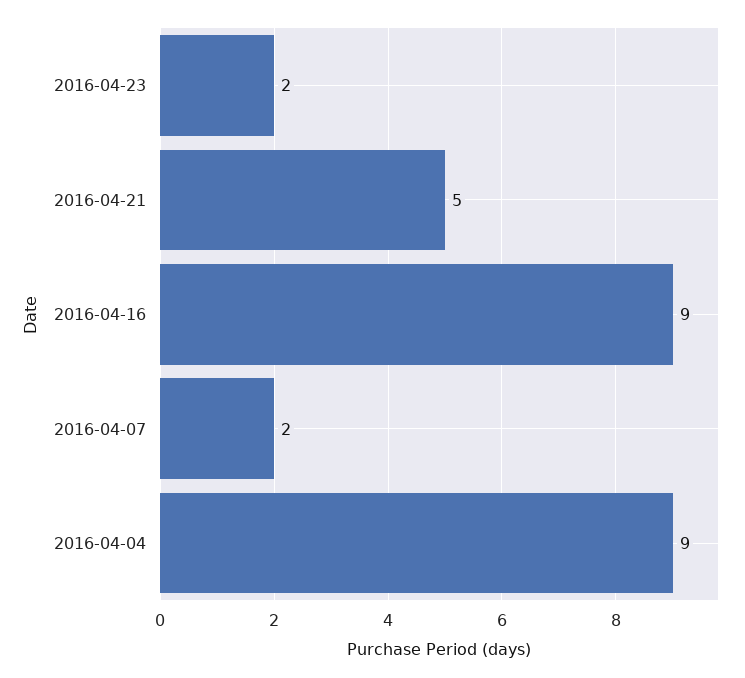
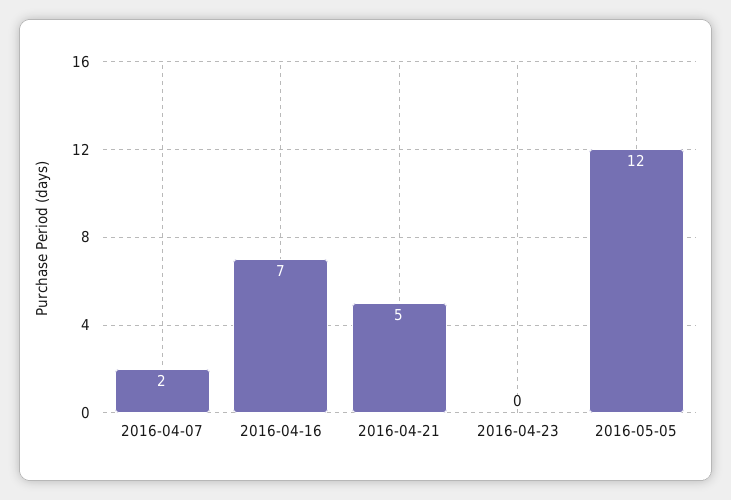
2016-04-23: 2 -> 0
2016-04-16: 9 -> 7
2016-04-04: 9 -> none
2016-05-05: none -> 12

